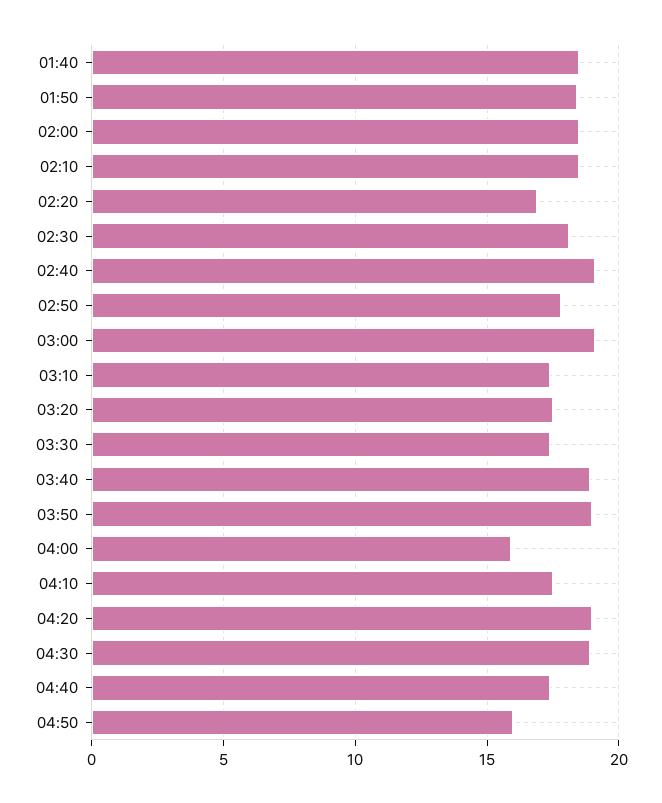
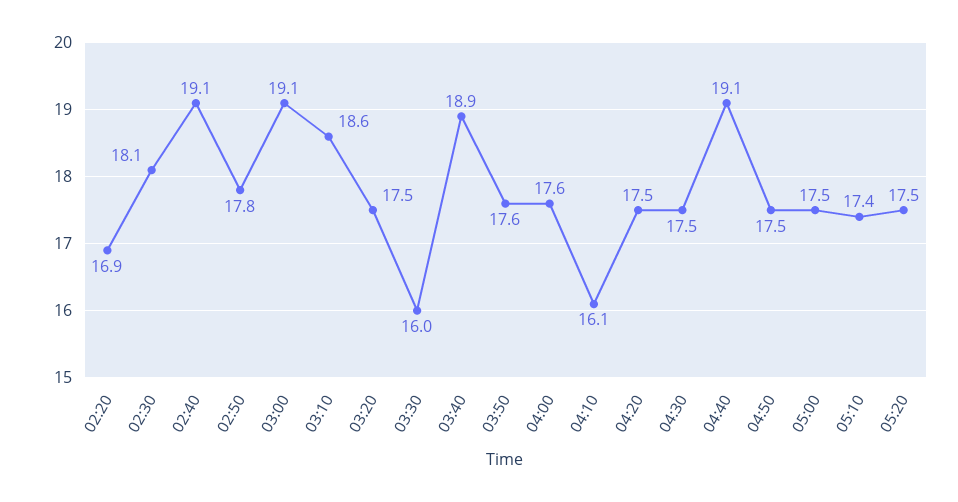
01:40: 18.5 -> none
01:50: 18.5 -> none
02:00: 18.5 -> none
02:10: 18.5 -> none
03:10: 17.5 -> 18.6
03:30: 17.5 -> 16
03:50: 19 -> 17.6
04:00: 16 -> 17.6
04:10: 17.5 -> 16.1
04:20: 19 -> 17.5
04:30: 19 -> 17.5
04:40: 17.5 -> 19.1
04:50: 16 -> 17.5
05:00: none -> 17.5
05:10: none -> 17.4
05:20: none -> 17.5

